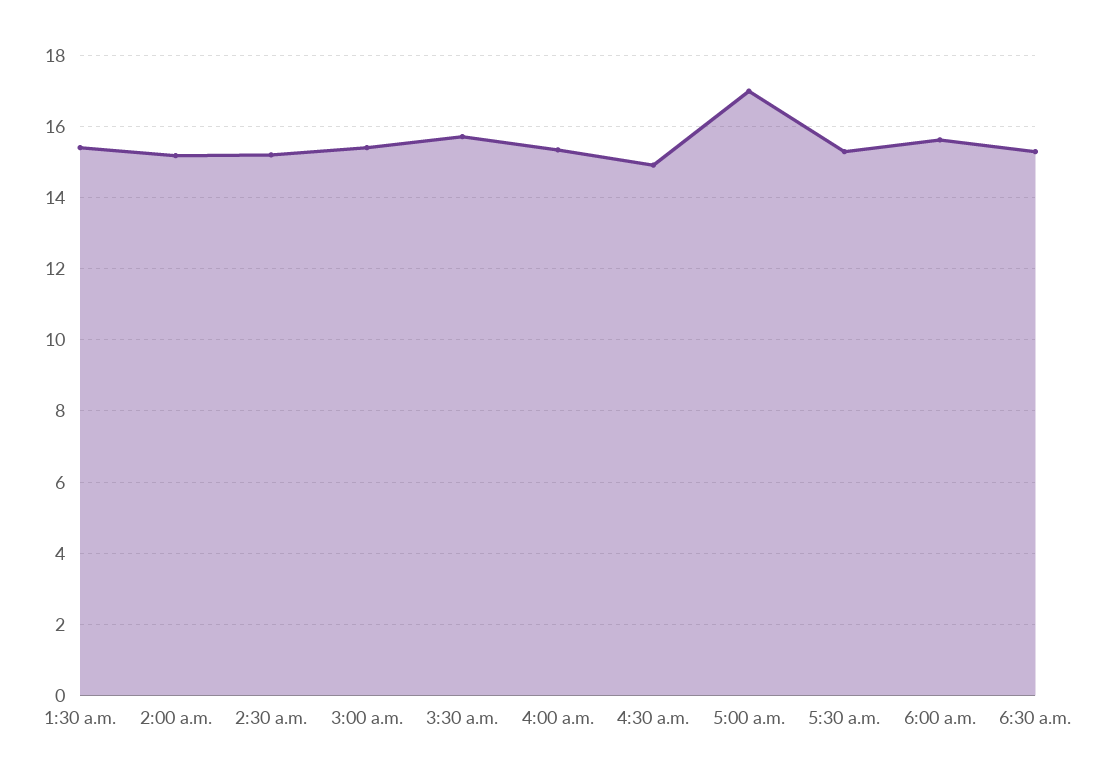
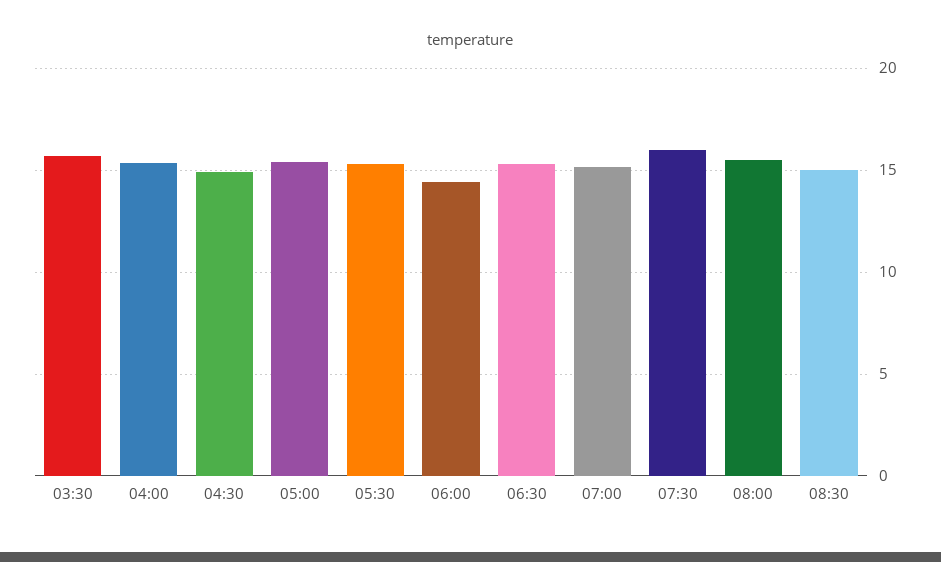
1:30 a.m.: 15.4 -> none
2:00 a.m.: 15.2 -> none
2:30 a.m.: 15.2 -> none
3:00 a.m.: 15.4 -> none
5:00 a.m.: 17 -> 15.5
6:00 a.m.: 15.6 -> 14.5
07:00: none -> 15
07:30: none -> 16
08:00: none -> 15.5
08:30: none -> 15

